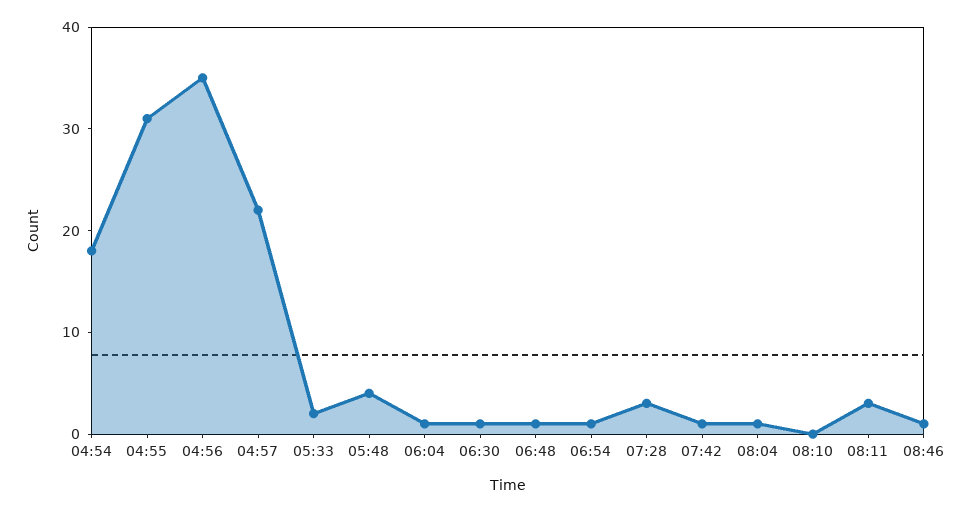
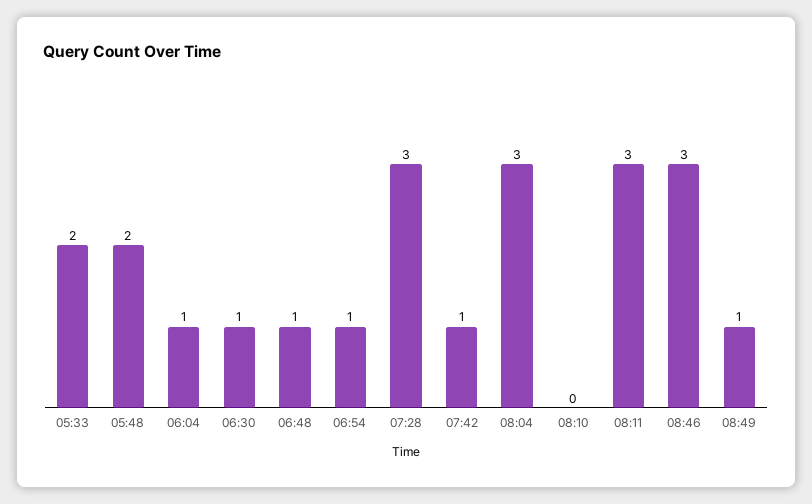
04:54: 18 -> none
04:55: 31 -> none
04:56: 35 -> none
04:57: 22 -> none
05:48: 4 -> 2
08:04: 1 -> 3
08:46: 1 -> 3
08:49: none -> 1

